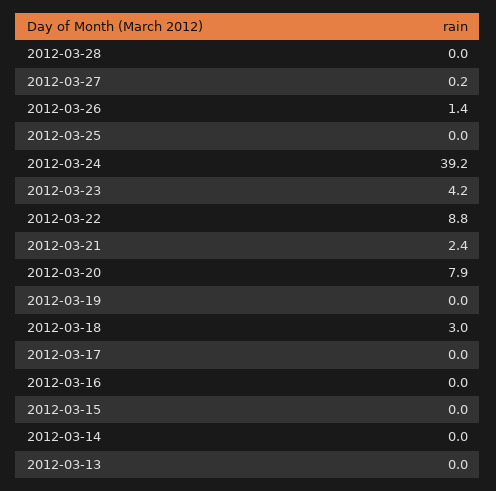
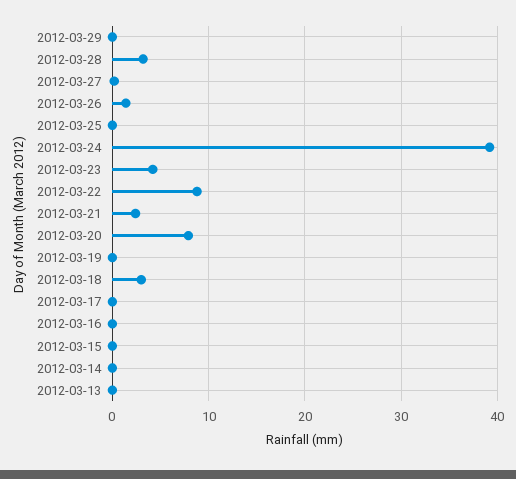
2012-03-28: 0 -> 3
2012-03-29: none -> 0

